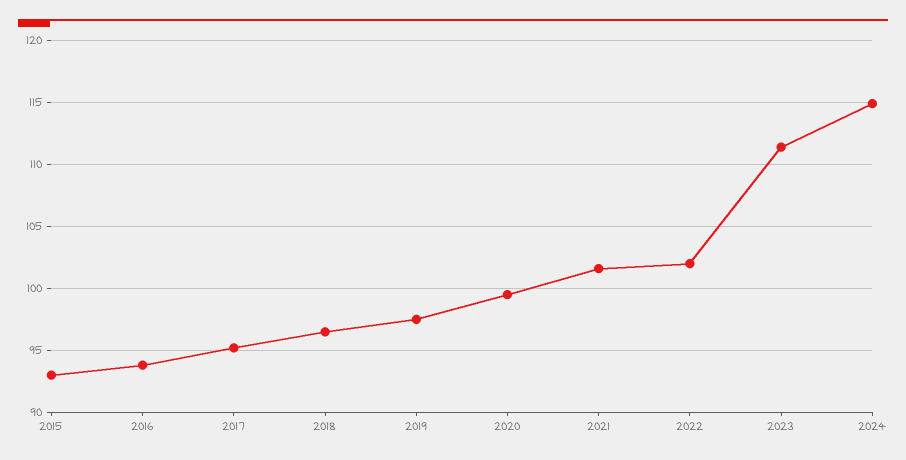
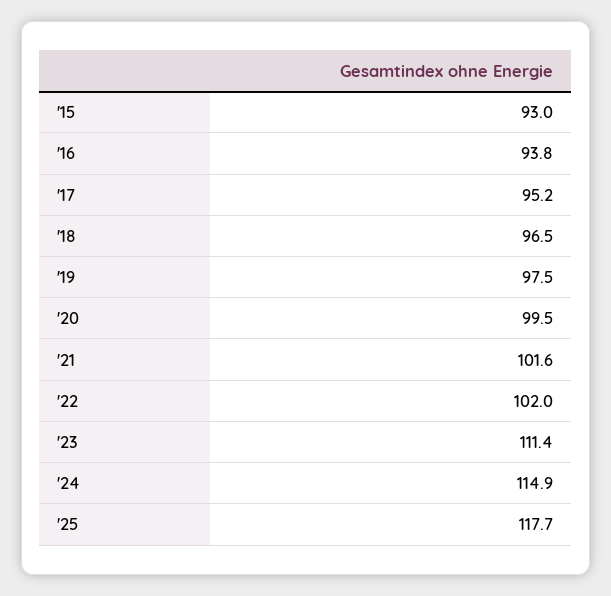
'25: none -> 117.7

